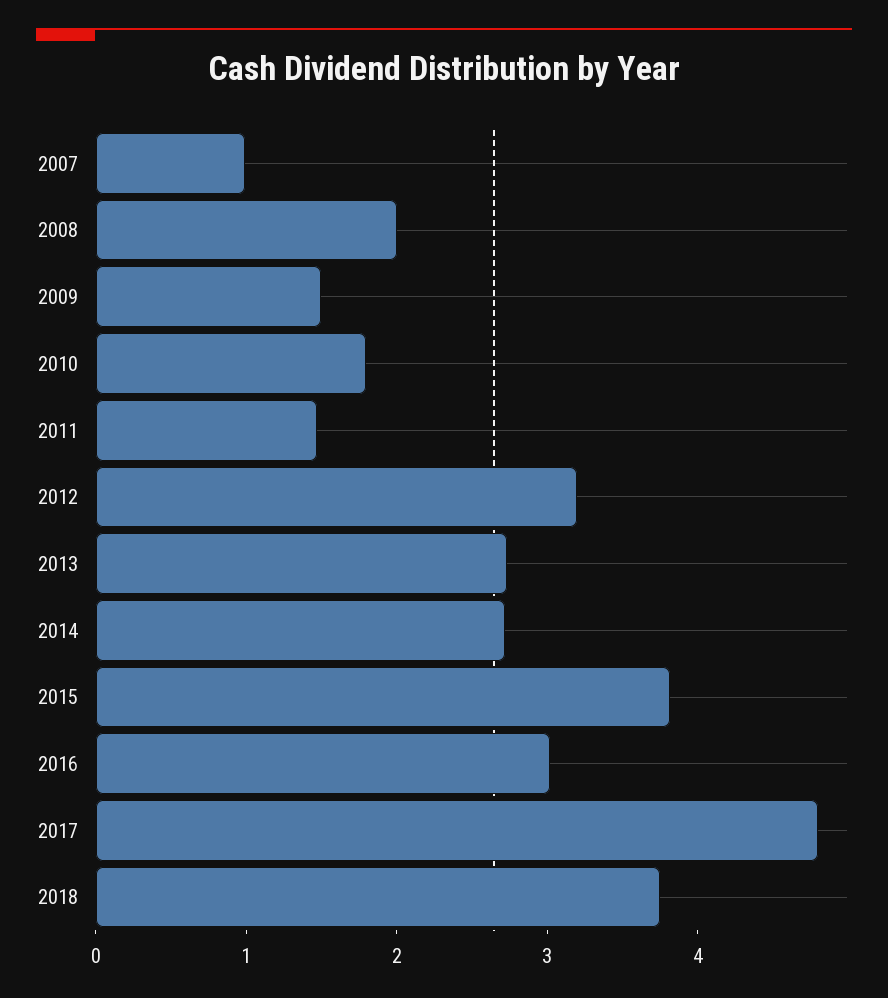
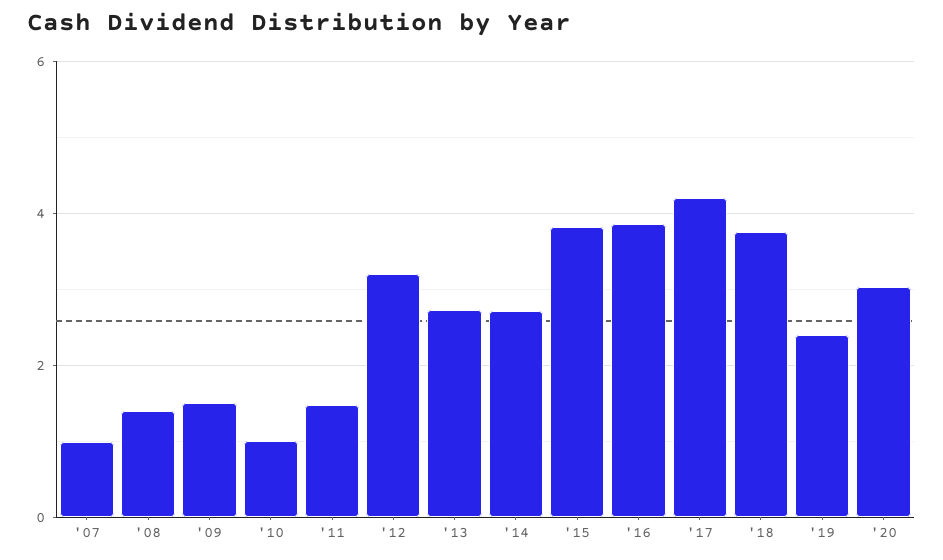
2008: 2 -> 1.4
2010: 1.8 -> 1
2016: 3 -> 3.8
2017: 4.8 -> 4.2
'19: none -> 2.4
'20: none -> 3

